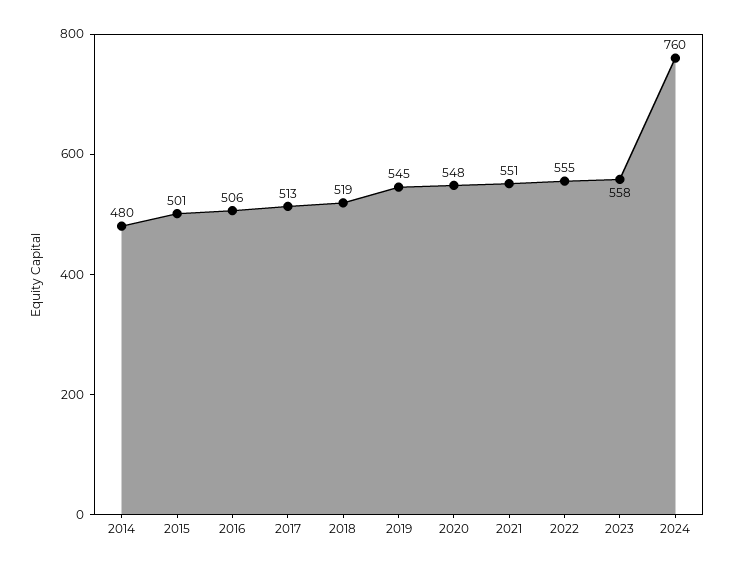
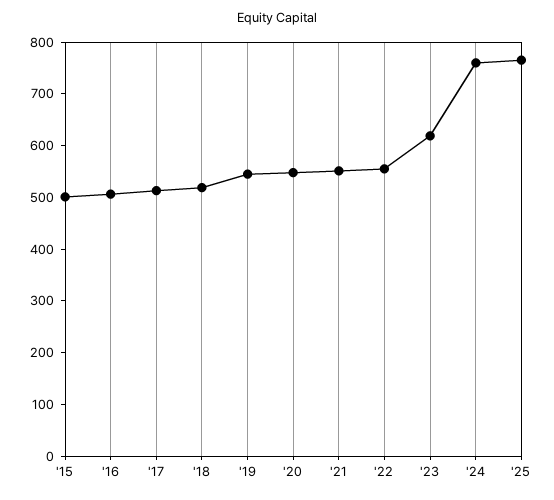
2014: 480 -> none
2023: 558 -> 620
'25: none -> 760

